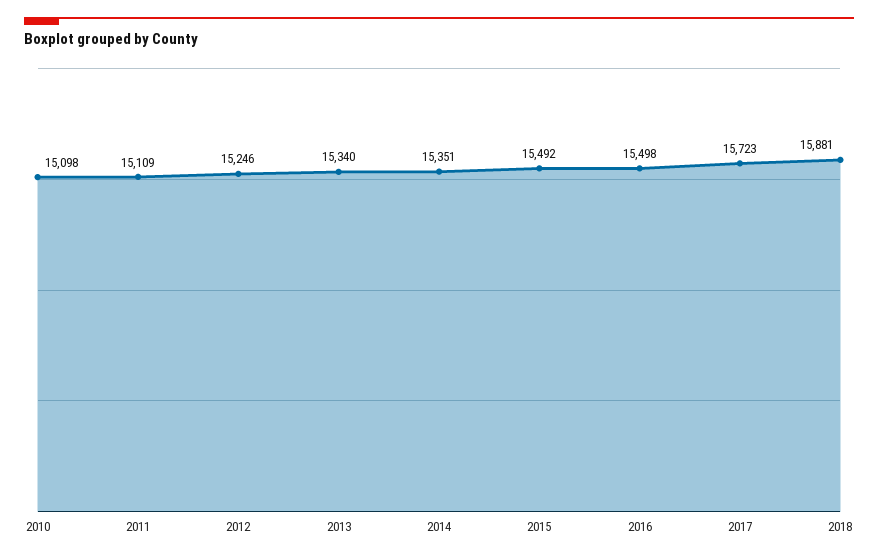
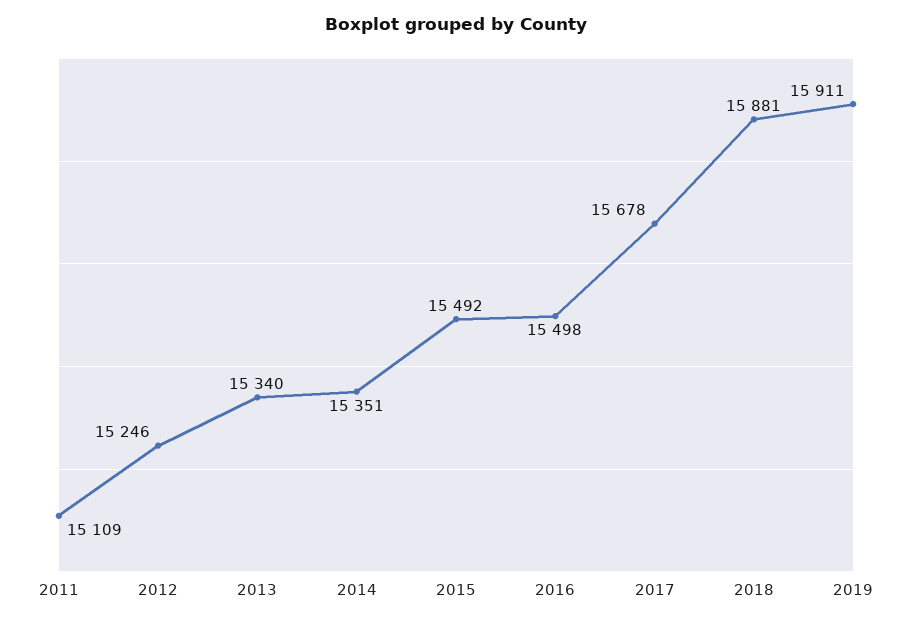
2010: 15098 -> none
2017: 15723 -> 15678
2019: none -> 15911

